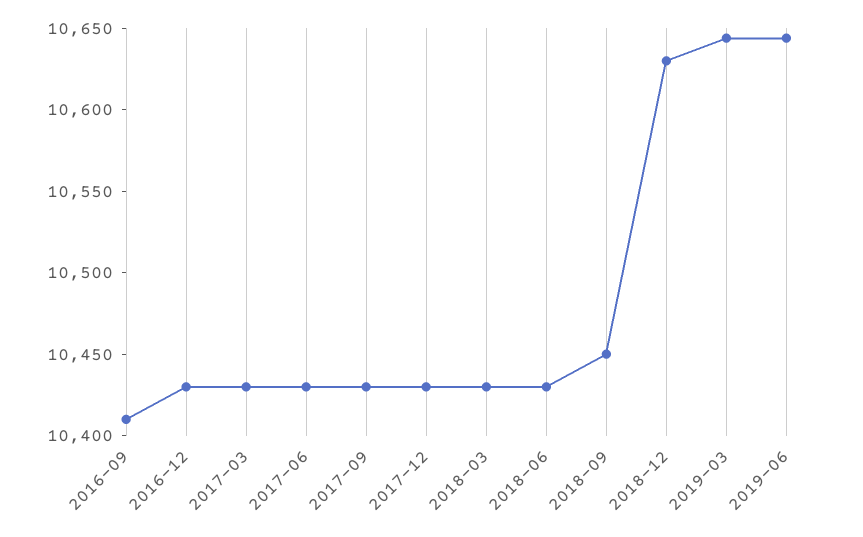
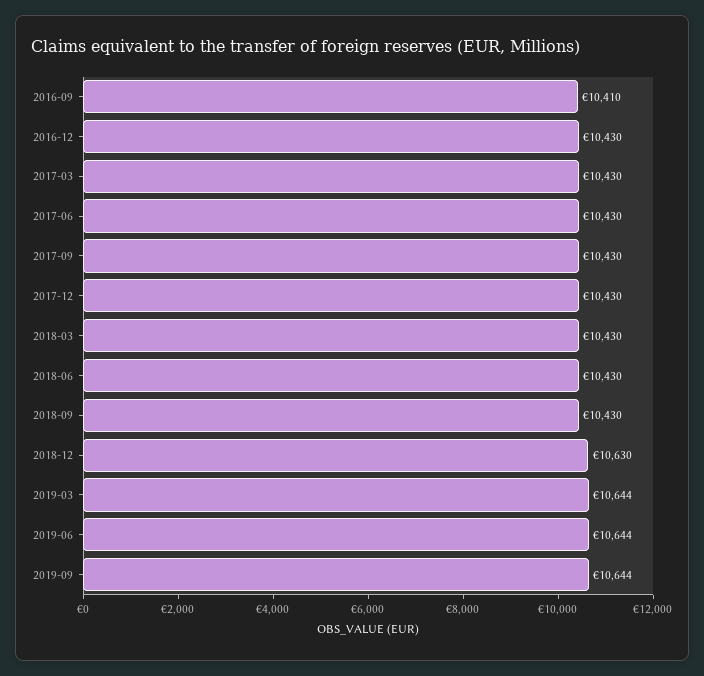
2018-09: 10450 -> 10430
2019-09: none -> 10644

